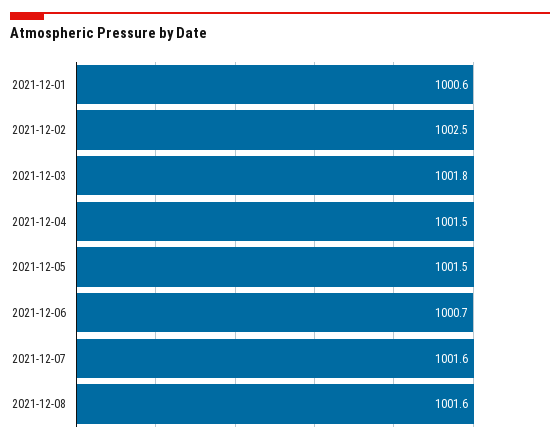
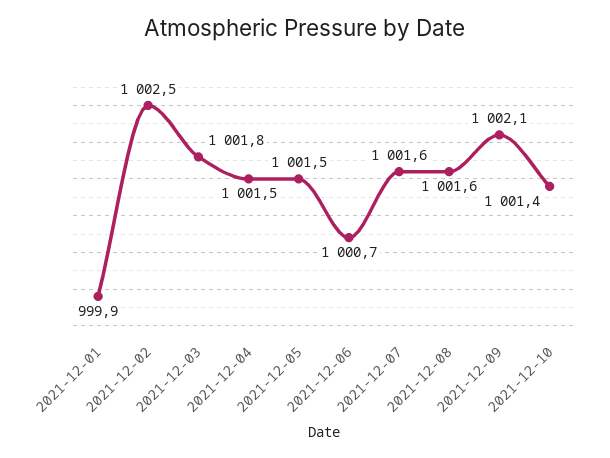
2021-12-01: 1000.6 -> 999.9
2021-12-09: none -> 1002.1
2021-12-10: none -> 1001.4

